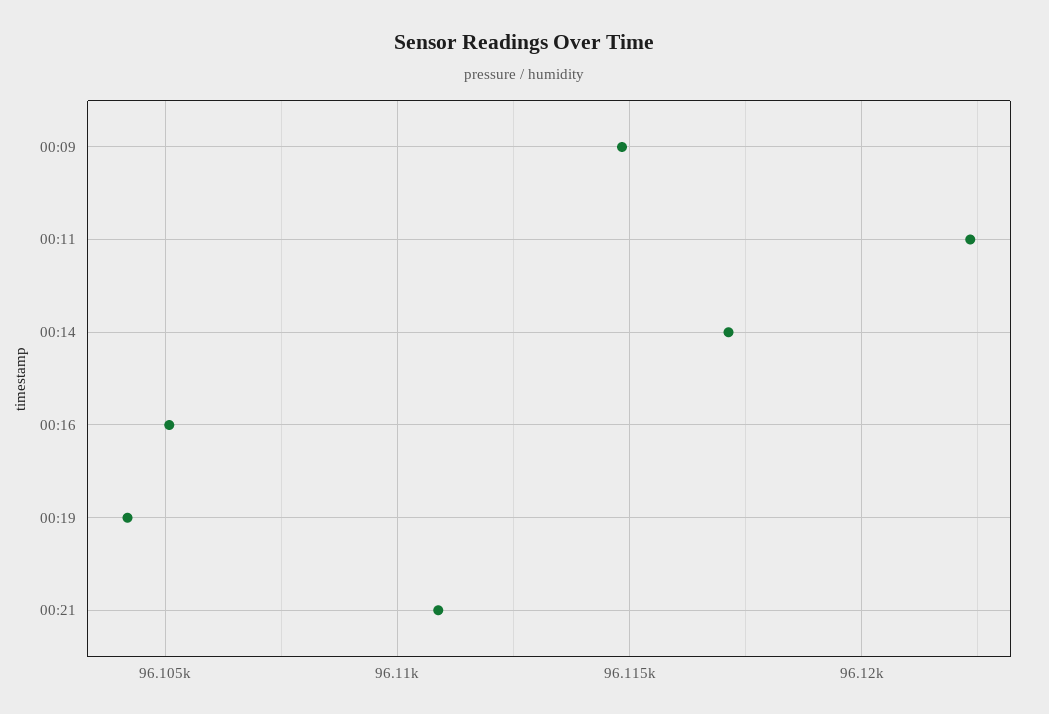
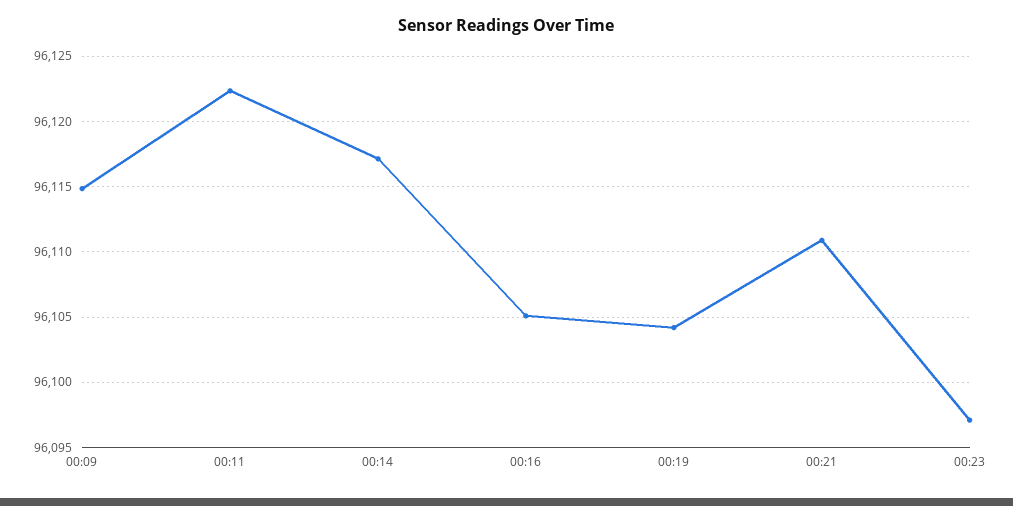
00:23: none -> 96097

